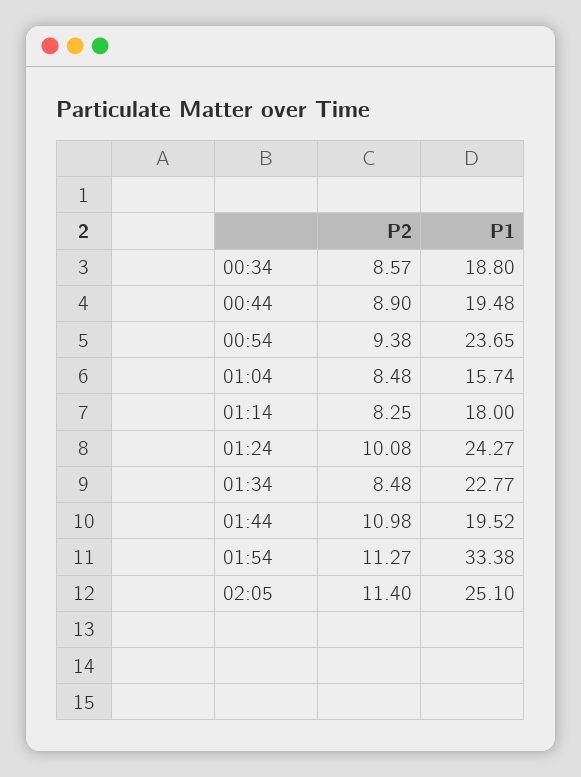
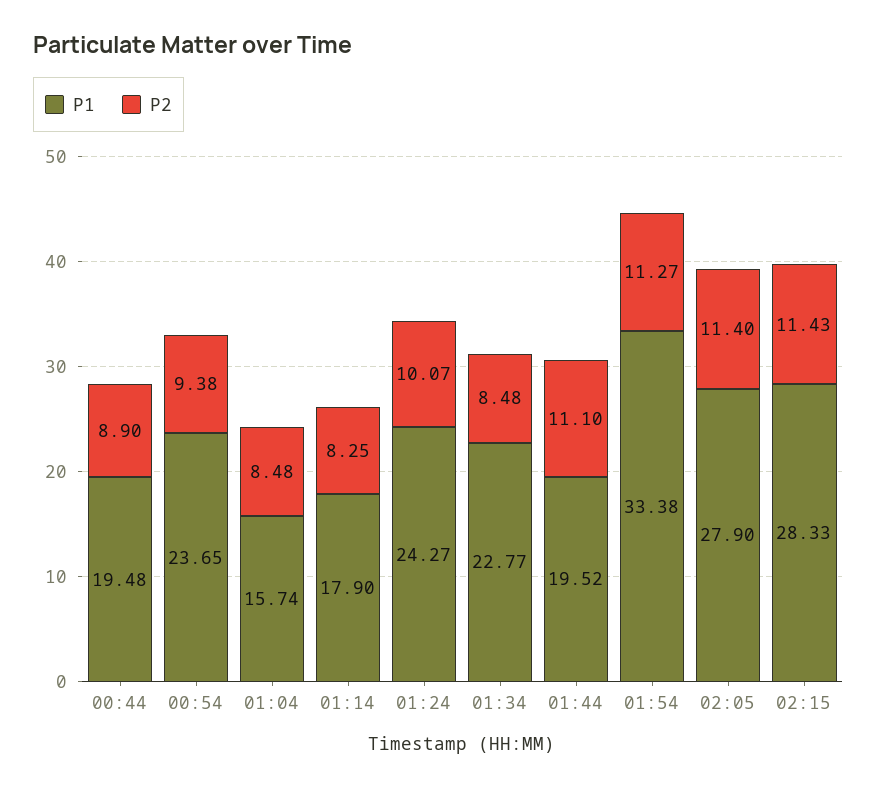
P2, 00:34: 8.57 -> none
P1, 00:34: 18.8 -> none
P1, 01:14: 18 -> 17.9
P2, 01:24: 10.08 -> 10.07
P2, 01:44: 10.98 -> 11.1
P1, 02:05: 25.1 -> 27.9
P1, 02:15: none -> 28.33
P2, 02:15: none -> 11.43

